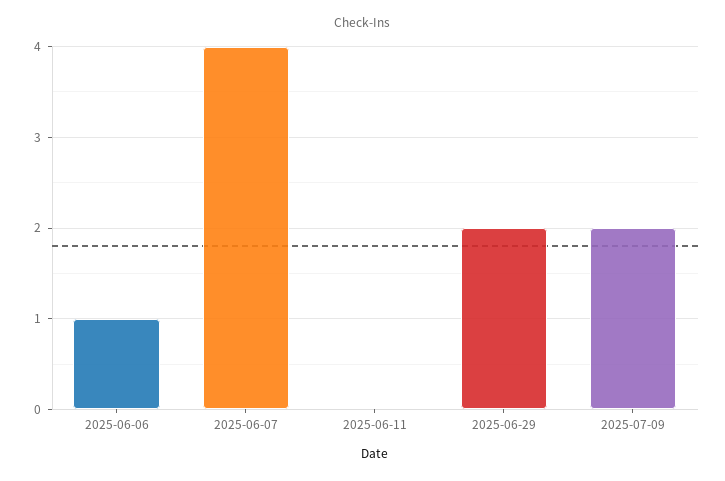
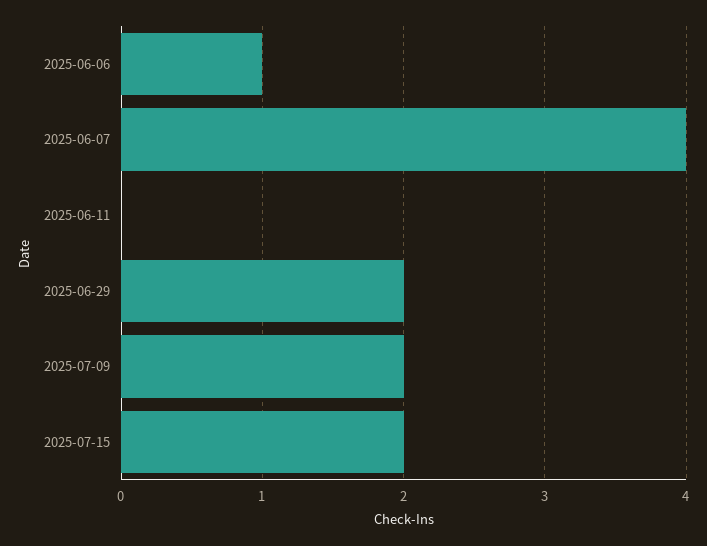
2025-07-15: none -> 2

